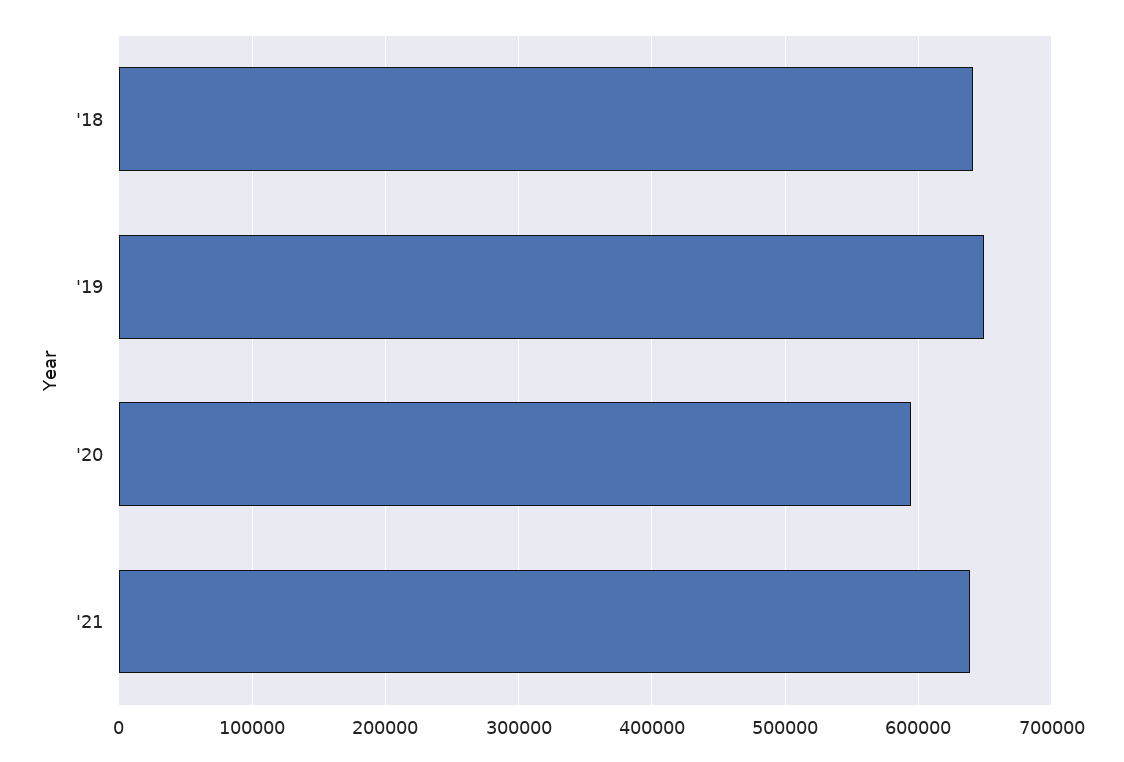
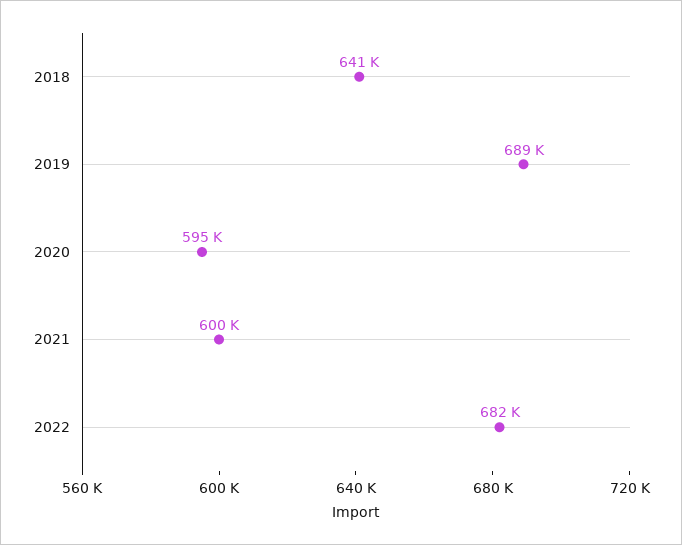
'19: 650000 -> 689000
'21: 640000 -> 600000
2022: none -> 682000

